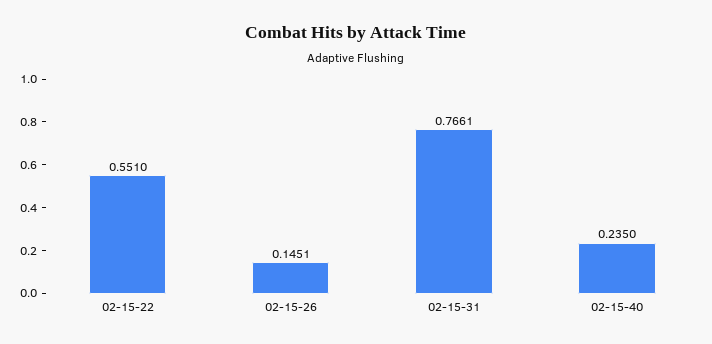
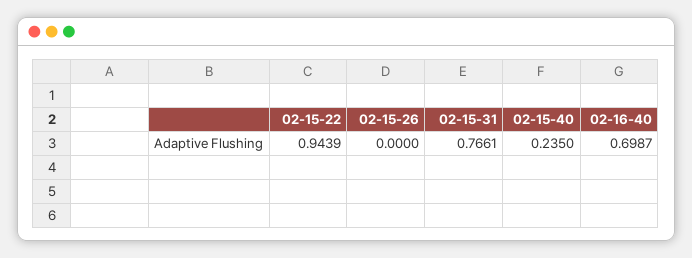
02-15-22: 0.551 -> 0.9439
02-15-26: 0.1451 -> 0
02-16-40: none -> 0.6987

